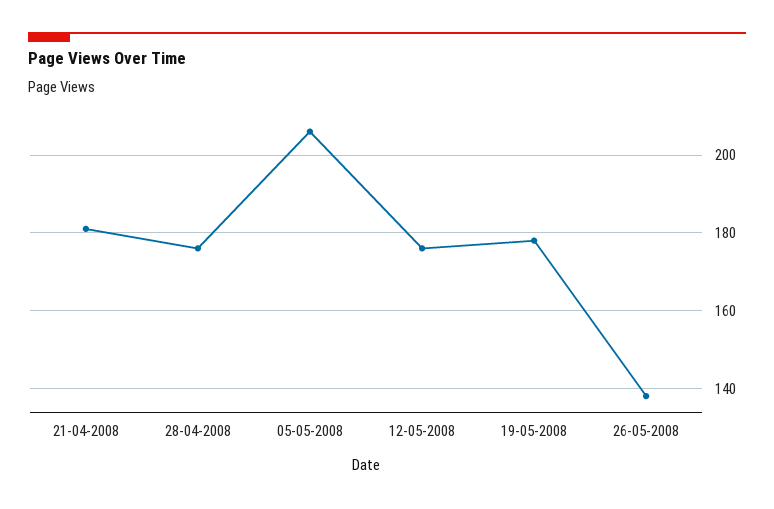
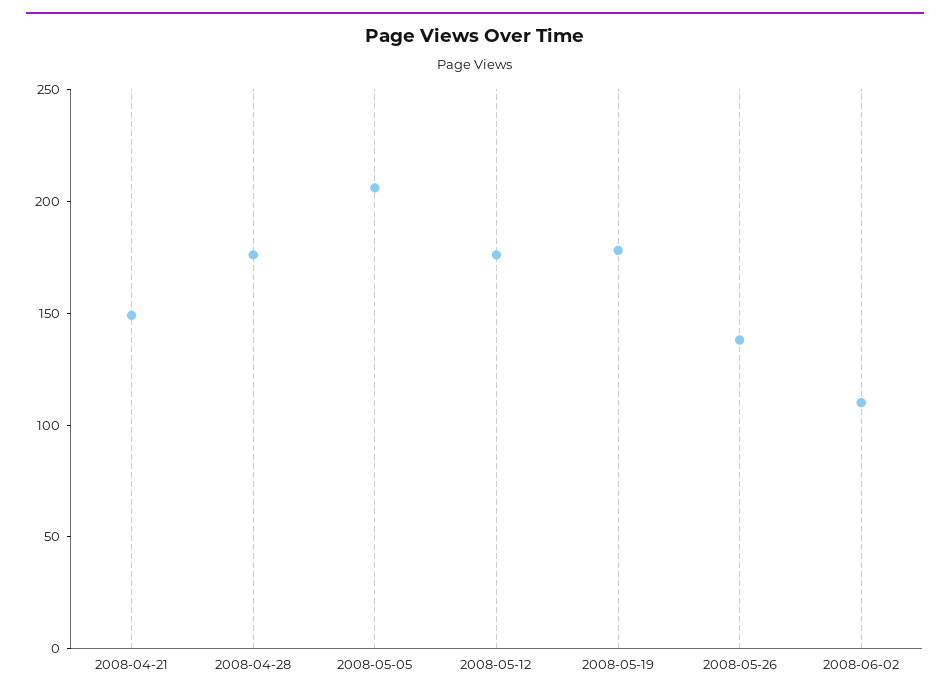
21-04-2008: 180 -> 150
2008-06-02: none -> 110

